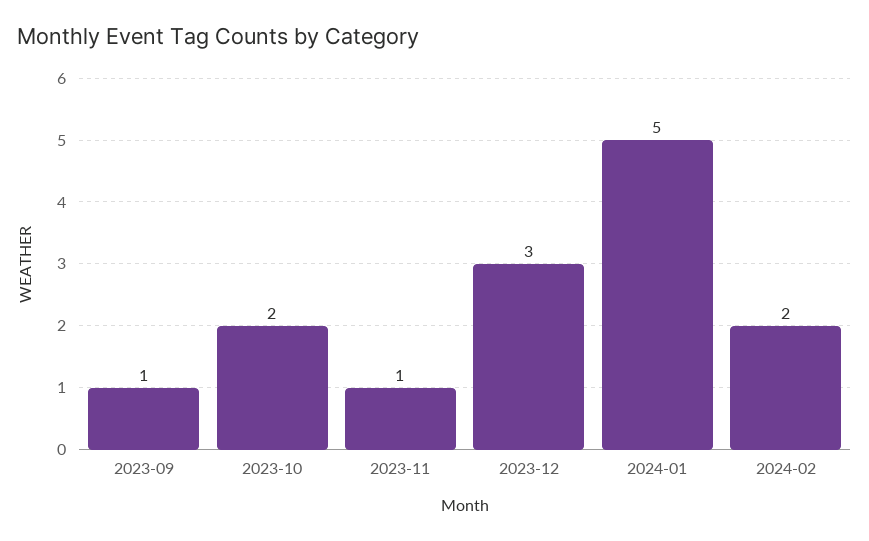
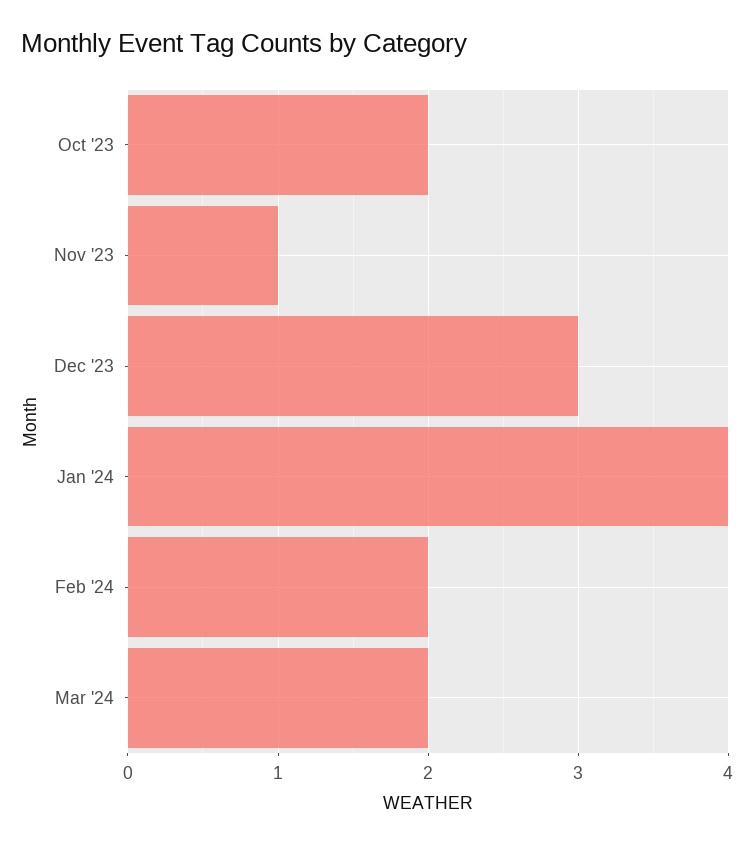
2023-09: 1 -> none
2024-01: 5 -> 4
Mar '24: none -> 2

